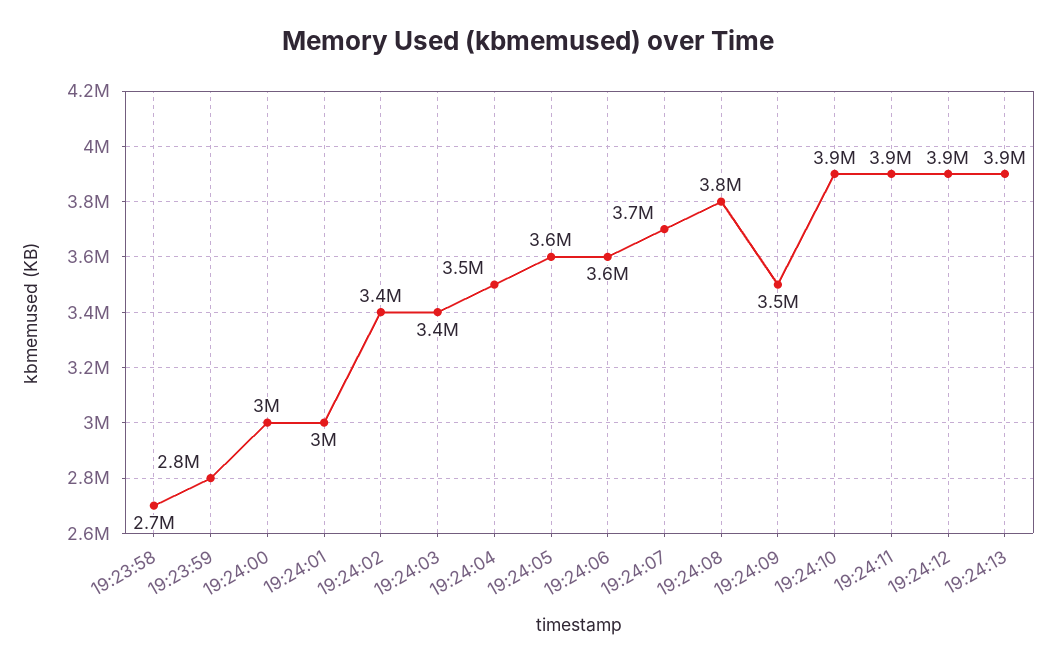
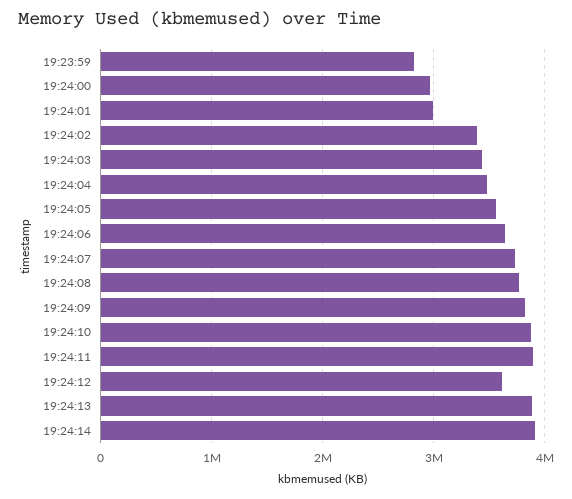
19:23:58: 2700000 -> none
19:24:09: 3500000 -> 3800000
19:24:12: 3900000 -> 3600000
19:24:14: none -> 3900000

